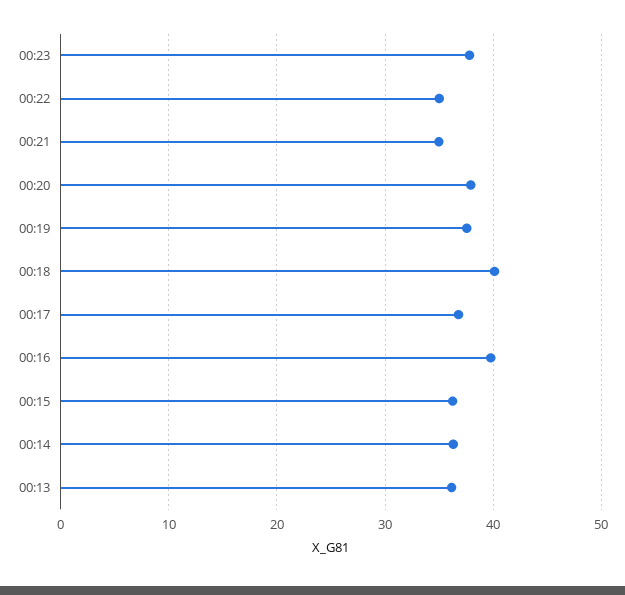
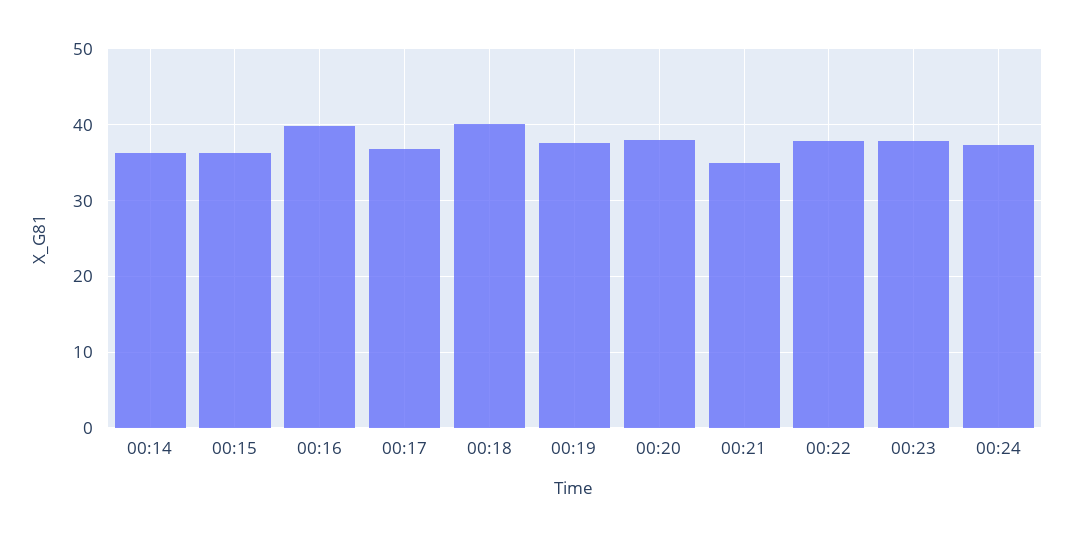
00:22: 35 -> 38
00:13: 36 -> none
00:24: none -> 37

